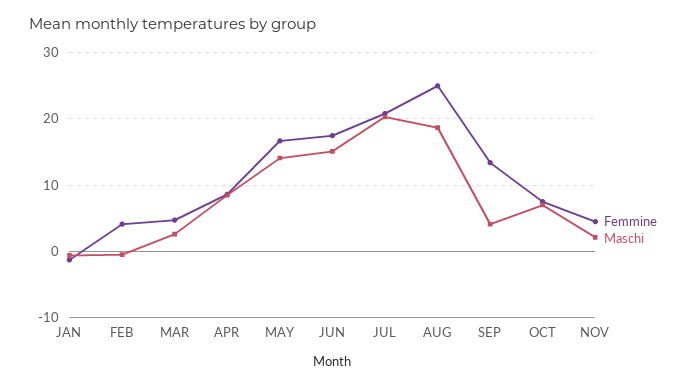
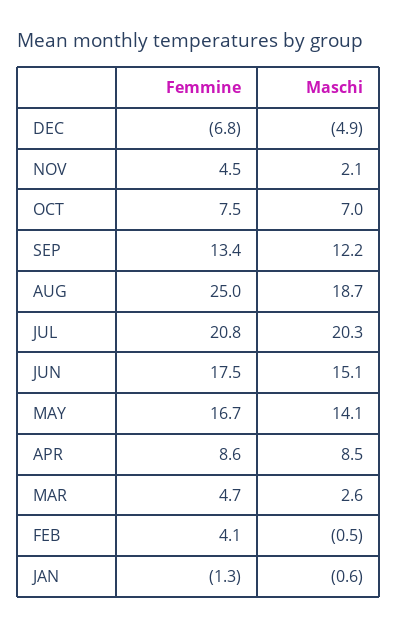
Maschi, SEP: 4 -> 12.2
Femmine, DEC: none -> -6.8
Maschi, DEC: none -> -4.9

